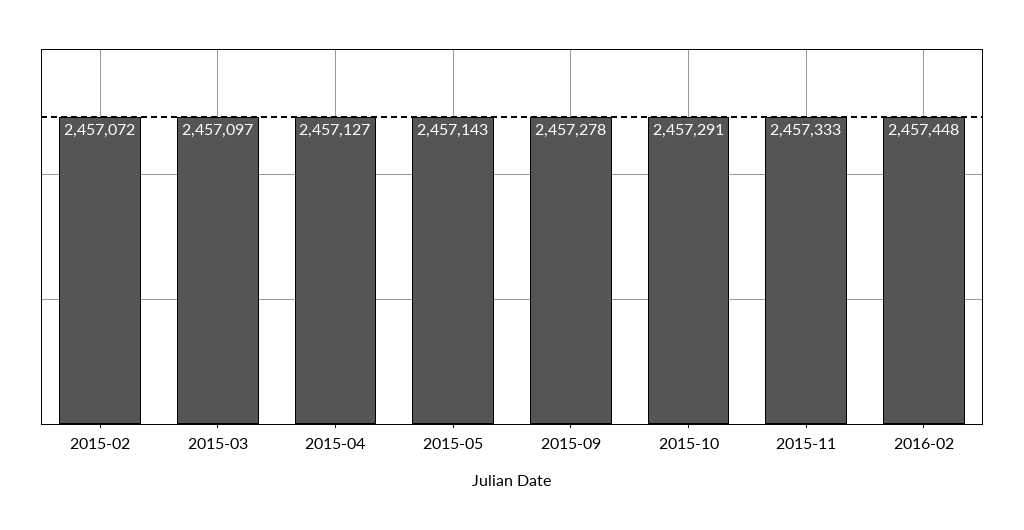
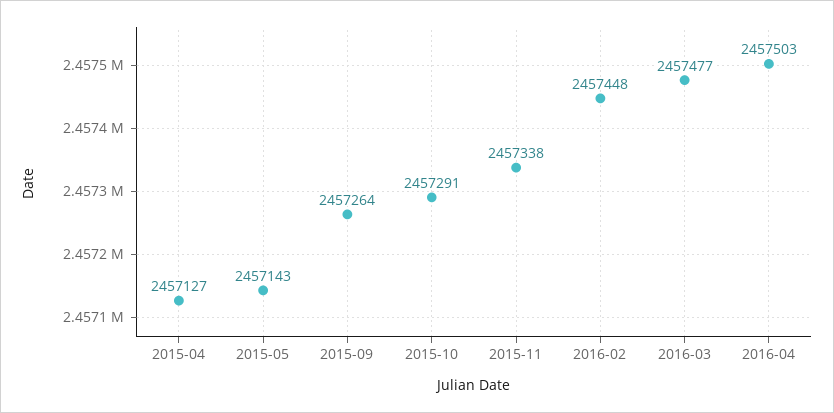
2015-02: 2457072 -> none
2015-03: 2457097 -> none
2015-09: 2457278 -> 2457264
2015-11: 2457333 -> 2457338
2016-03: none -> 2457477
2016-04: none -> 2457503

